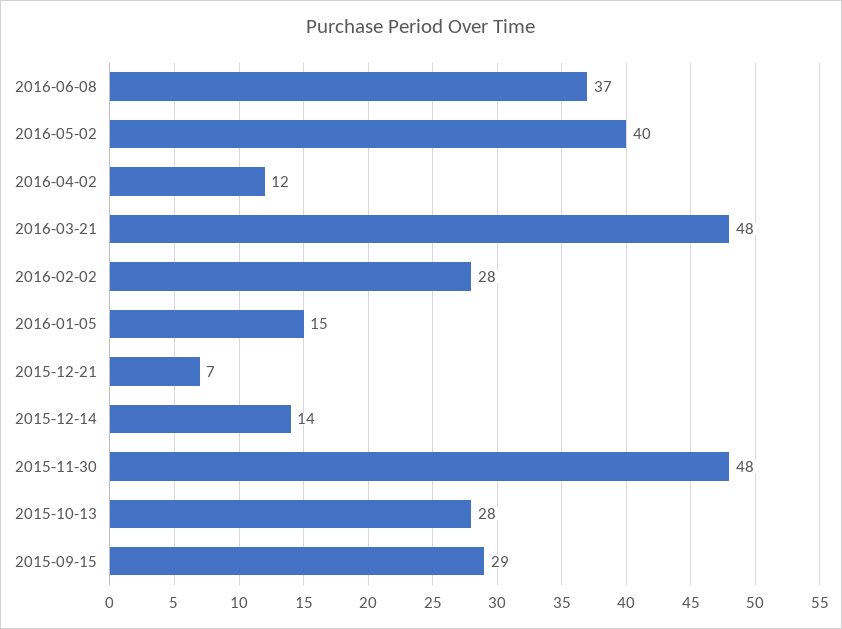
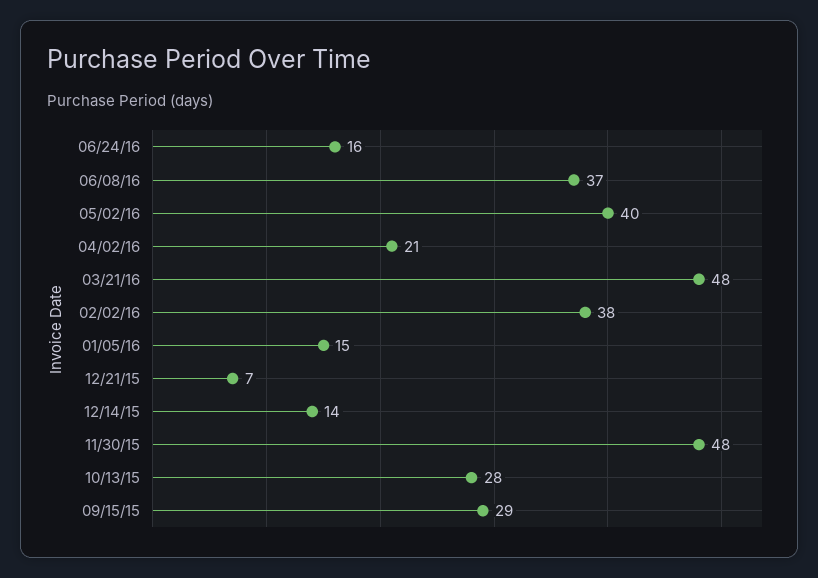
2016-04-02: 12 -> 21
2016-02-02: 28 -> 38
06/24/16: none -> 16

